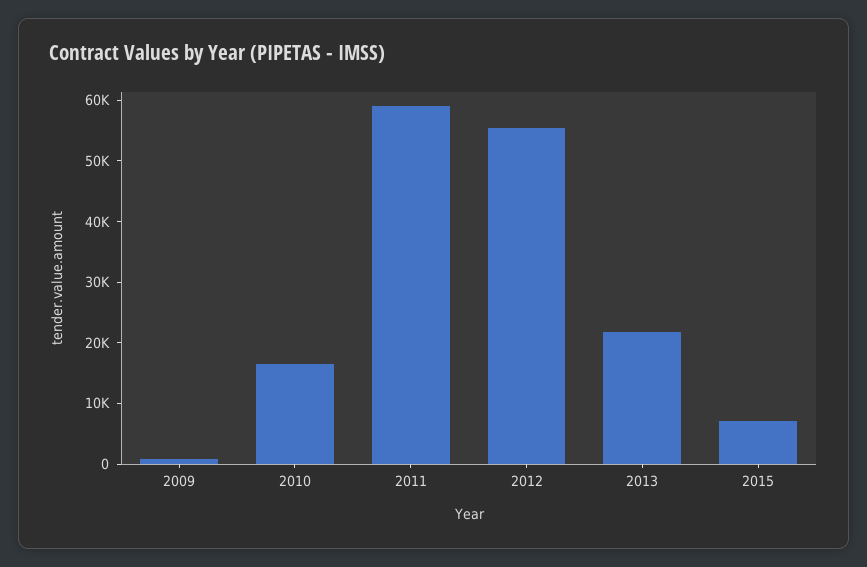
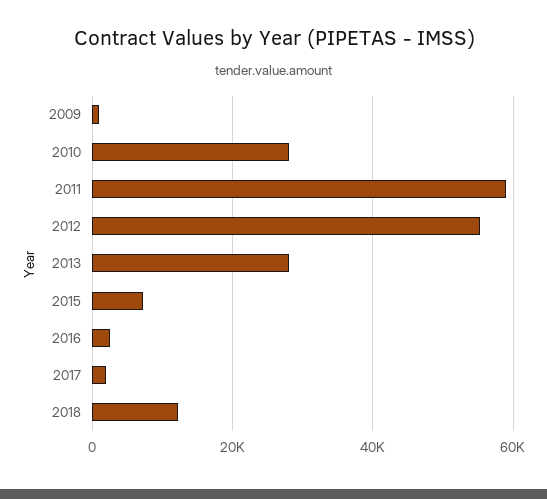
2010: 16000 -> 28000
2013: 22000 -> 28000
2016: none -> 2000
2017: none -> 2000
2018: none -> 12000

